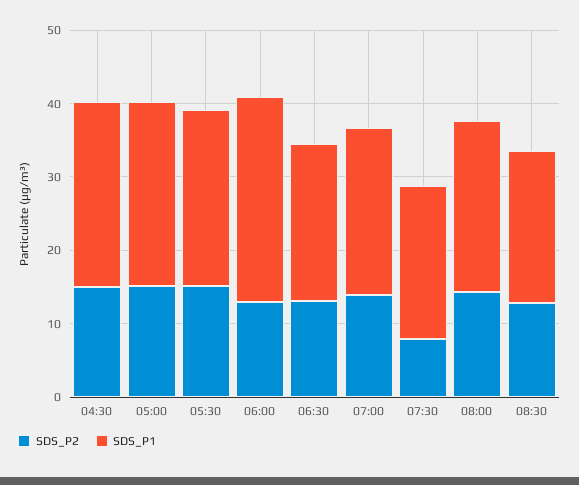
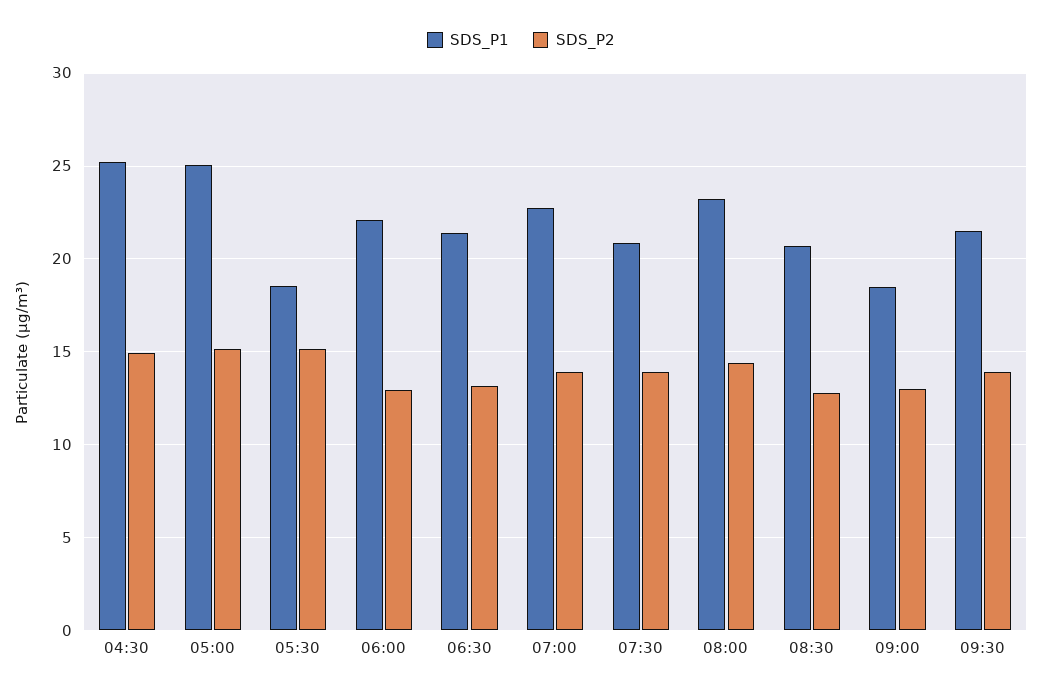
SDS_P1, 05:30: 24 -> 18.5
SDS_P1, 06:00: 28 -> 22
SDS_P2, 07:30: 8 -> 14
SDS_P1, 09:00: none -> 18.5
SDS_P2, 09:00: none -> 13
SDS_P1, 09:30: none -> 21.5
SDS_P2, 09:30: none -> 14

